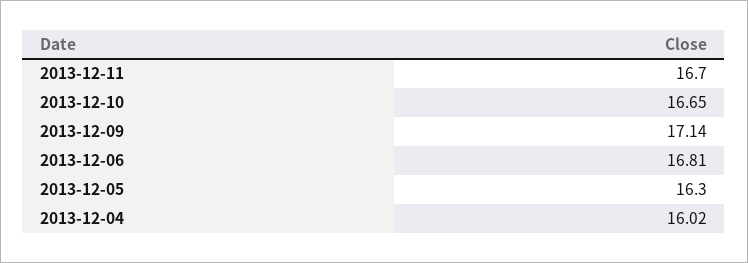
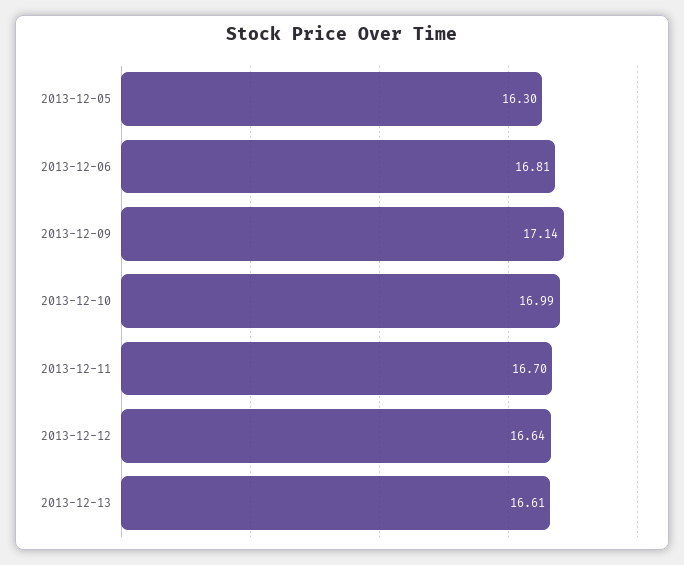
2013-12-10: 16.65 -> 16.99
2013-12-04: 16.02 -> none
2013-12-12: none -> 16.64
2013-12-13: none -> 16.61

